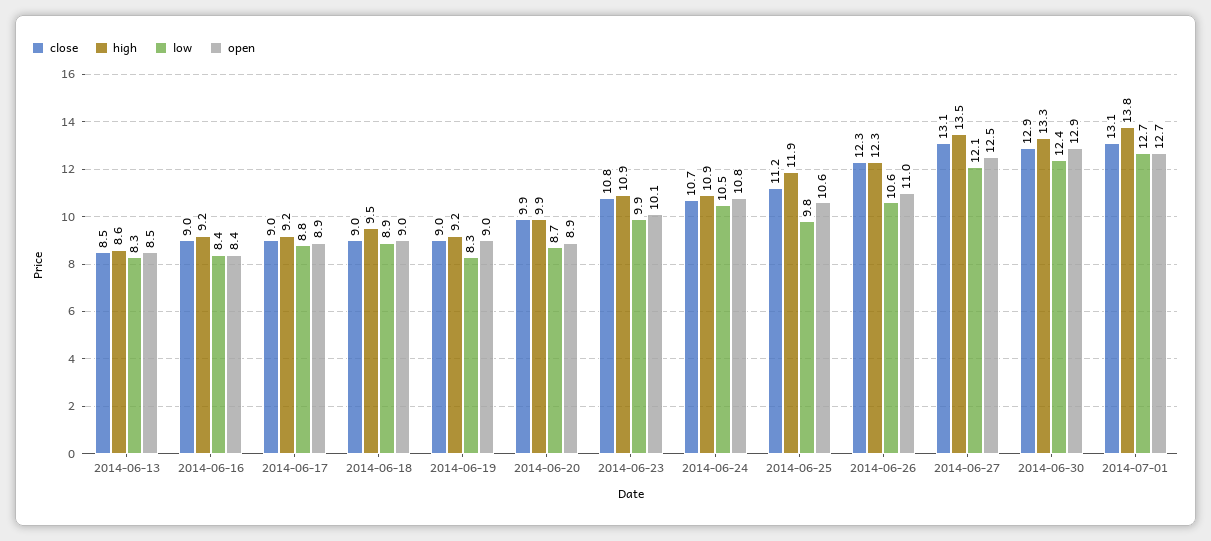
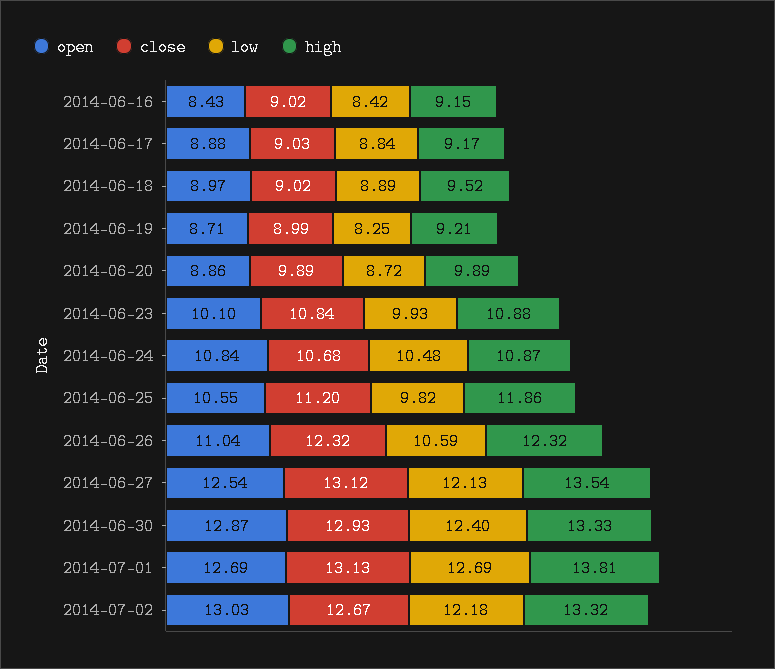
close, 2014-06-13: 8.5 -> none
high, 2014-06-13: 8.6 -> none
low, 2014-06-13: 8.3 -> none
open, 2014-06-13: 8.5 -> none
open, 2014-06-19: 9 -> 8.71
open, 2014-07-02: none -> 13.03
close, 2014-07-02: none -> 12.67
low, 2014-07-02: none -> 12.18
high, 2014-07-02: none -> 13.32

